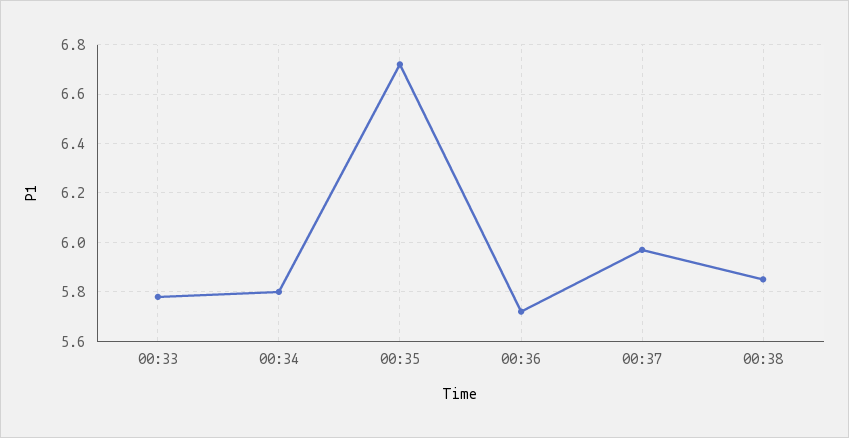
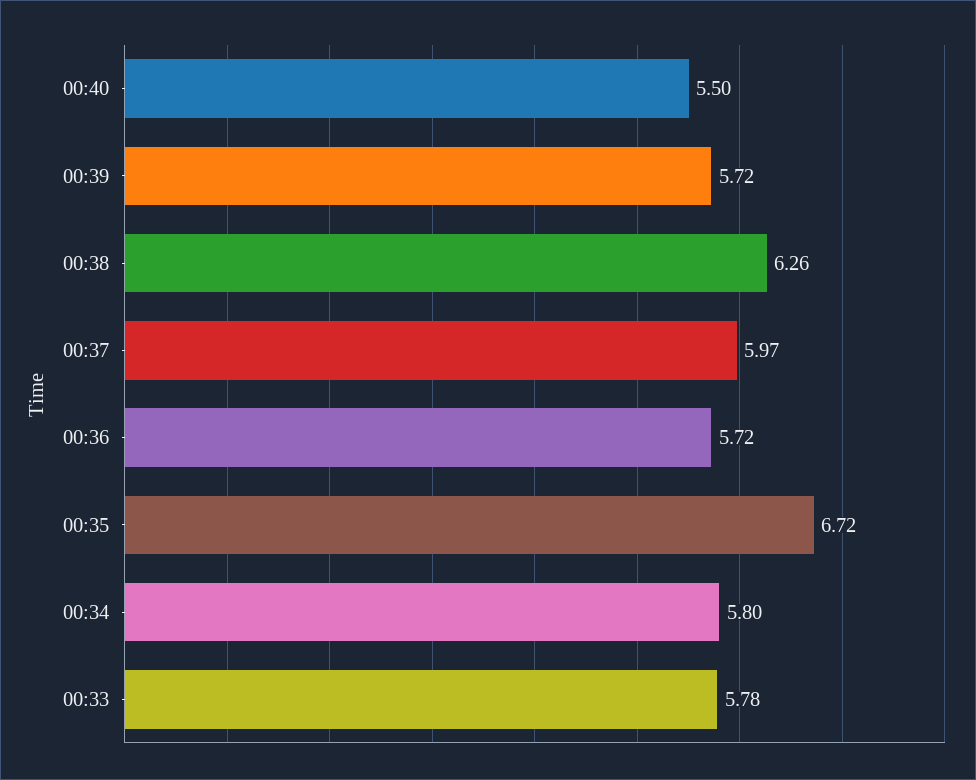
00:38: 5.85 -> 6.26
00:40: none -> 5.5
00:39: none -> 5.72

